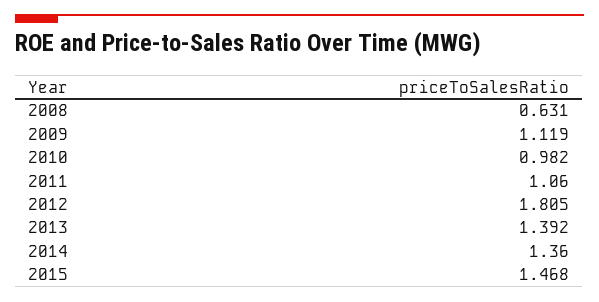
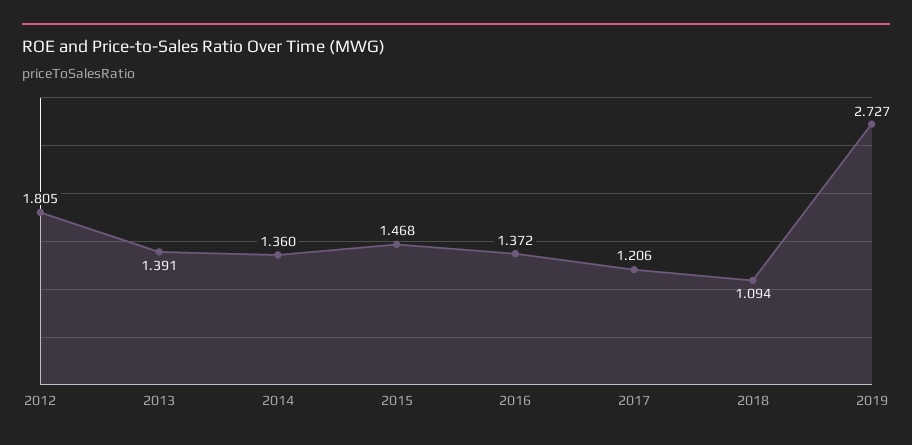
2008: 0.631 -> none
2009: 1.119 -> none
2010: 0.982 -> none
2011: 1.06 -> none
2013: 1.392 -> 1.391
2016: none -> 1.372
2017: none -> 1.206
2018: none -> 1.094
2019: none -> 2.727

